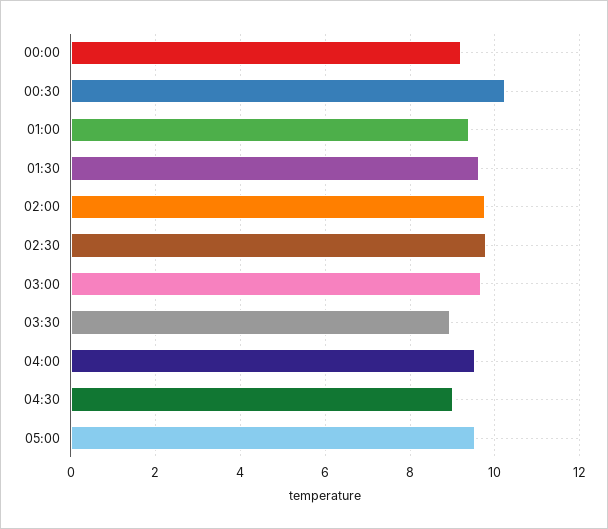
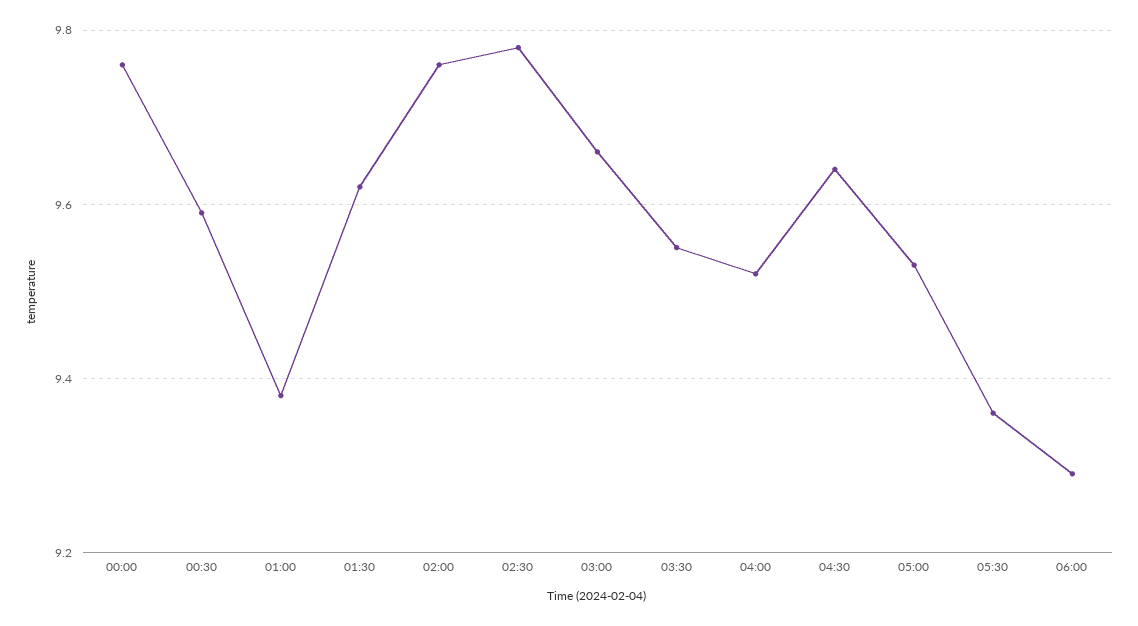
00:00: 9.2 -> 9.75
00:30: 10.2 -> 9.6
03:30: 9 -> 9.55
04:30: 9 -> 9.65
05:30: none -> 9.35
06:00: none -> 9.3

